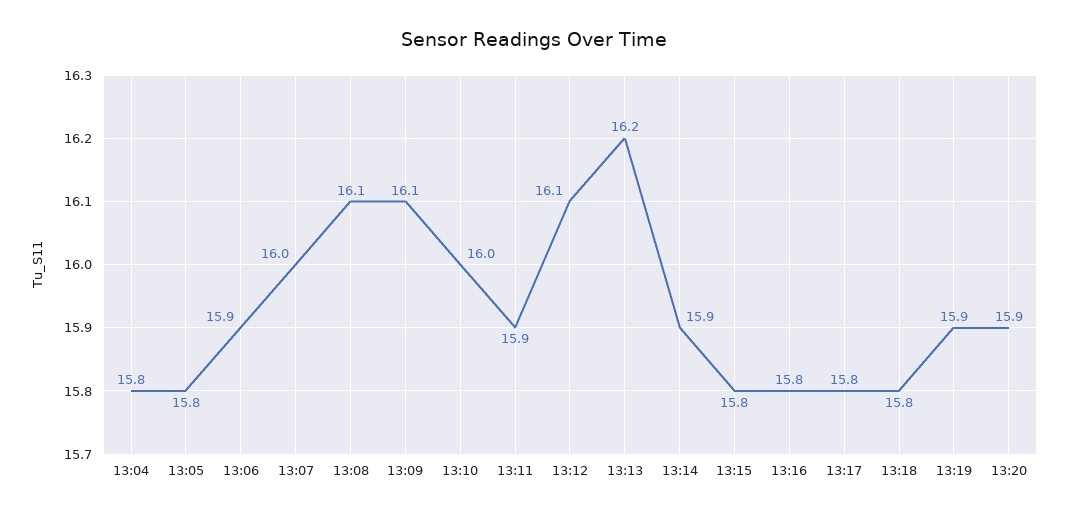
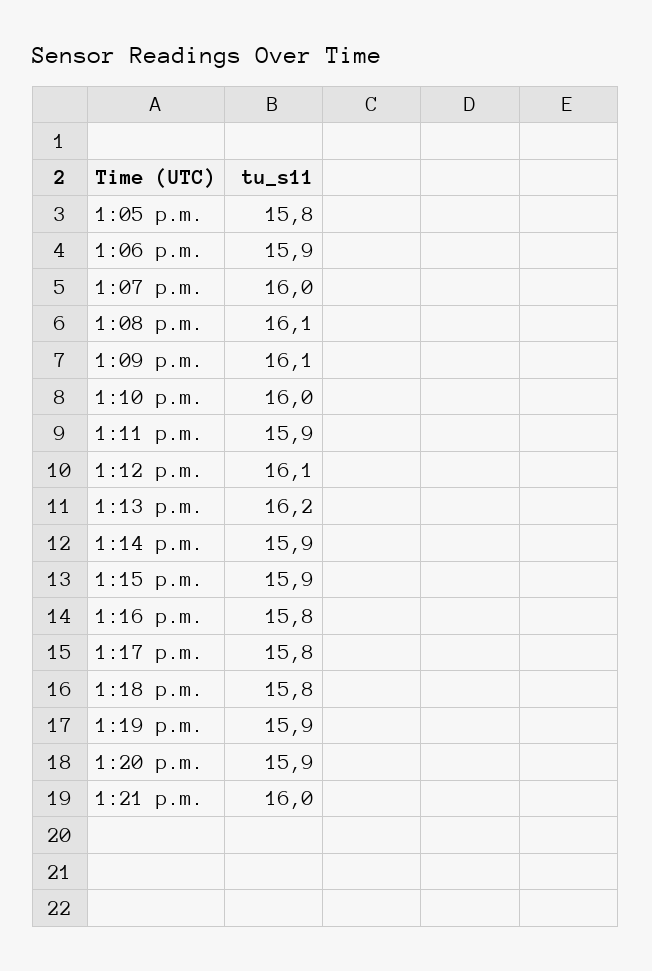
13:04: 15.8 -> none
13:15: 15.8 -> 15.9
1:21 p.m.: none -> 16

